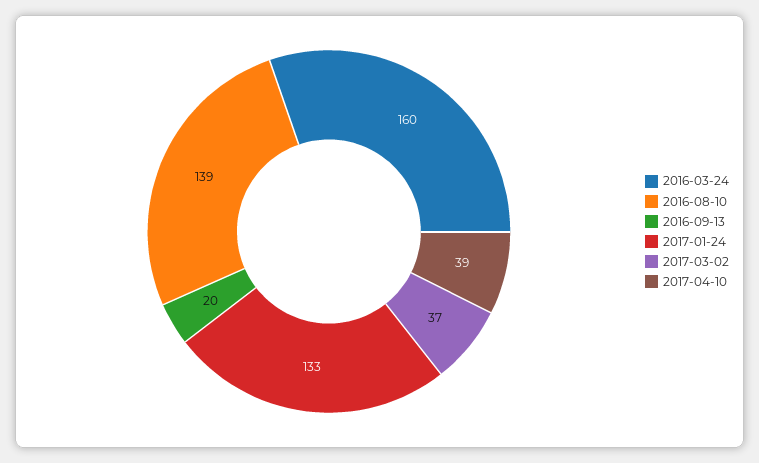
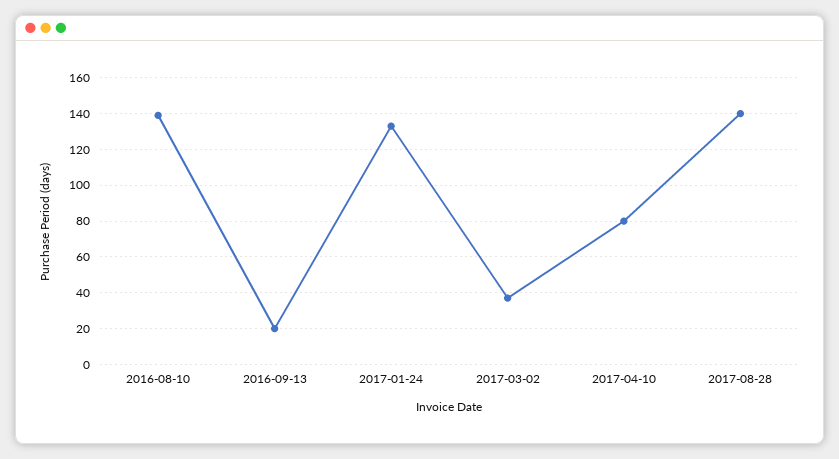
2016-03-24: 160 -> none
2017-04-10: 39 -> 80
2017-08-28: none -> 140

